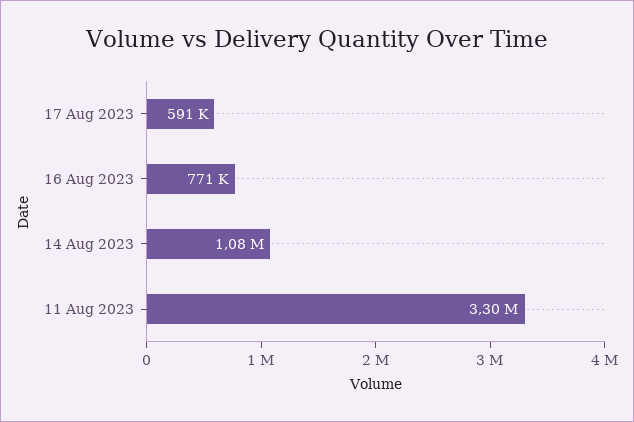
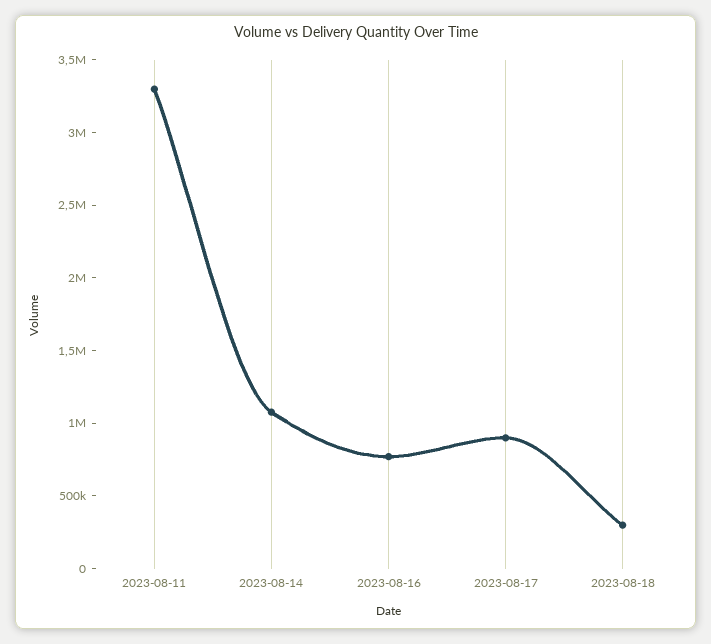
17 Aug 2023: 591000 -> 900000
2023-08-18: none -> 300000

